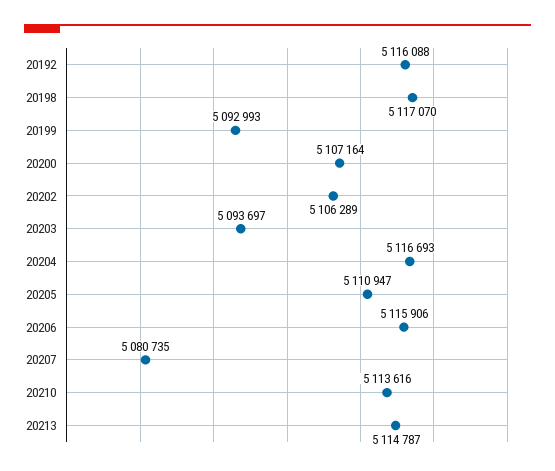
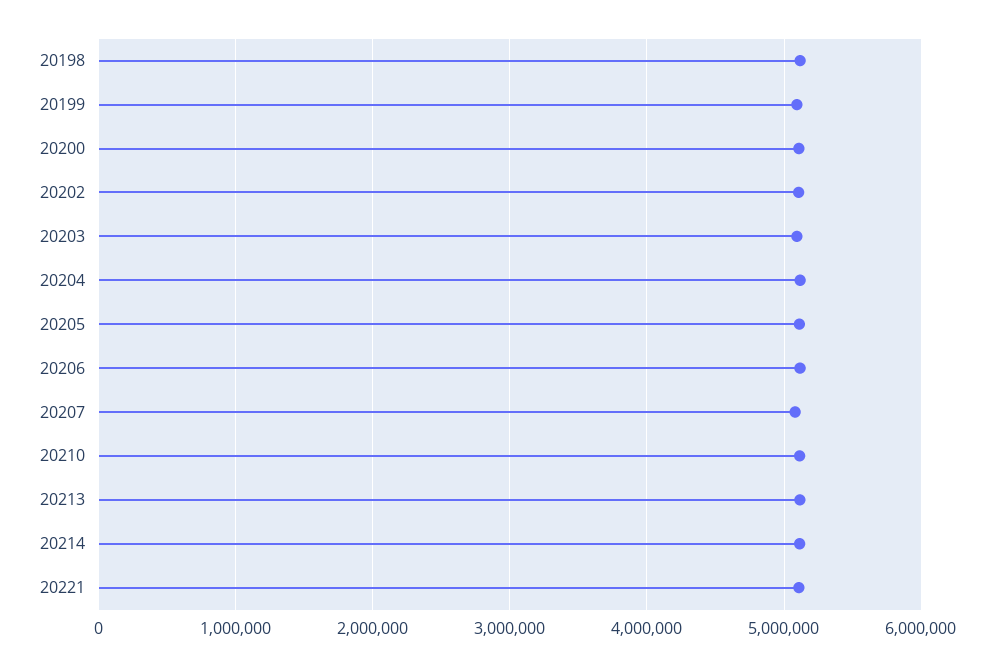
20192: 5116088 -> none
20214: none -> 5100000
20221: none -> 5100000

